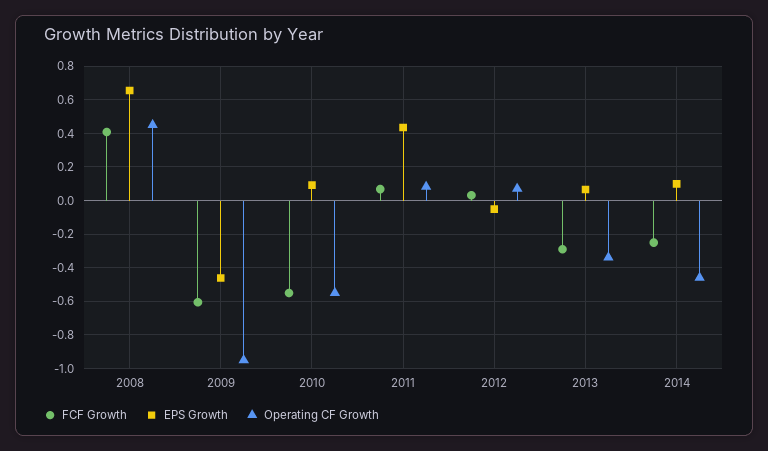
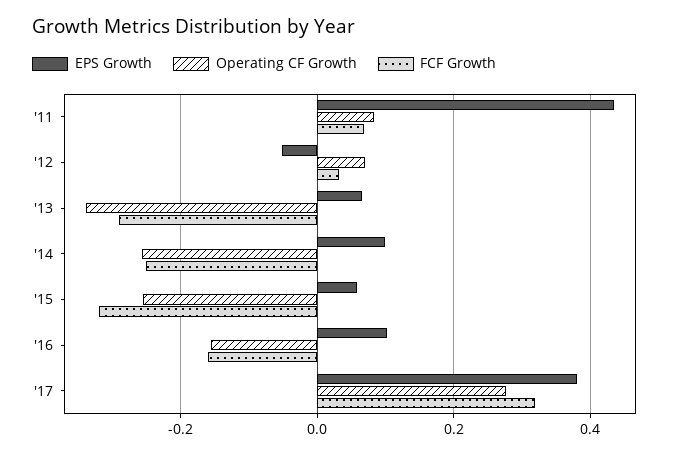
FCF Growth, 2008: 0.4 -> none
EPS Growth, 2008: 0.65 -> none
Operating CF Growth, 2008: 0.45 -> none
FCF Growth, 2009: -0.6 -> none
EPS Growth, 2009: -0.45 -> none
Operating CF Growth, 2009: -0.95 -> none
FCF Growth, 2010: -0.55 -> none
EPS Growth, 2010: 0.1 -> none
Operating CF Growth, 2010: -0.55 -> none
Operating CF Growth, 2014: -0.45 -> -0.26
EPS Growth, '15: none -> 0.06
Operating CF Growth, '15: none -> -0.26
FCF Growth, '15: none -> -0.32
EPS Growth, '16: none -> 0.1
Operating CF Growth, '16: none -> -0.16
FCF Growth, '16: none -> -0.16
EPS Growth, '17: none -> 0.38
Operating CF Growth, '17: none -> 0.28
FCF Growth, '17: none -> 0.32

